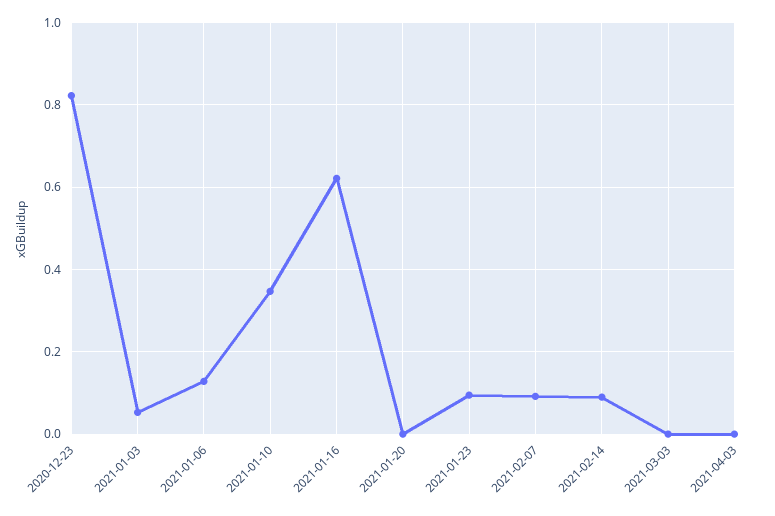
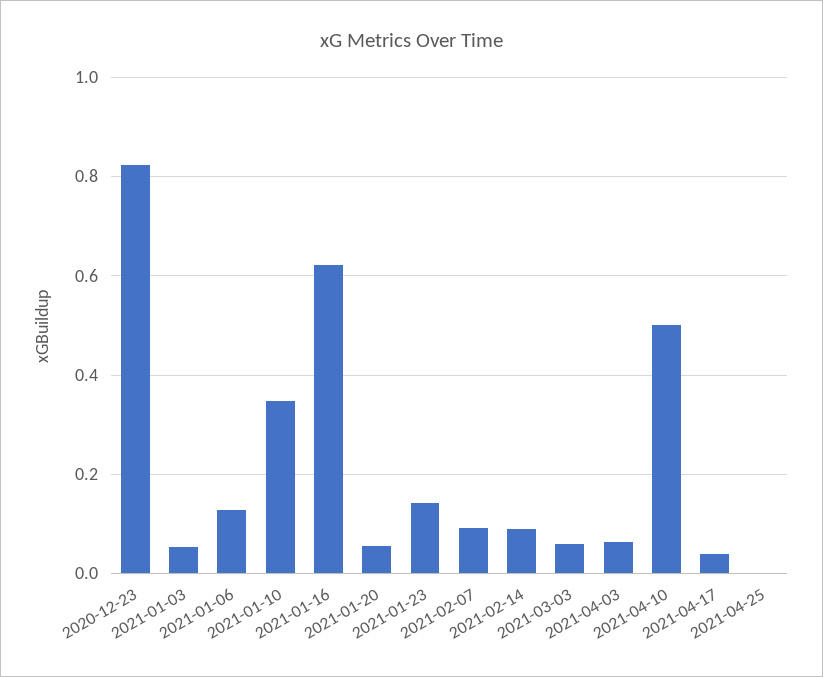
2021-01-20: 0 -> 0.06
2021-01-23: 0.1 -> 0.14
2021-03-03: 0 -> 0.06
2021-04-03: 0 -> 0.06
2021-04-10: none -> 0.5
2021-04-17: none -> 0.04
2021-04-25: none -> 0

